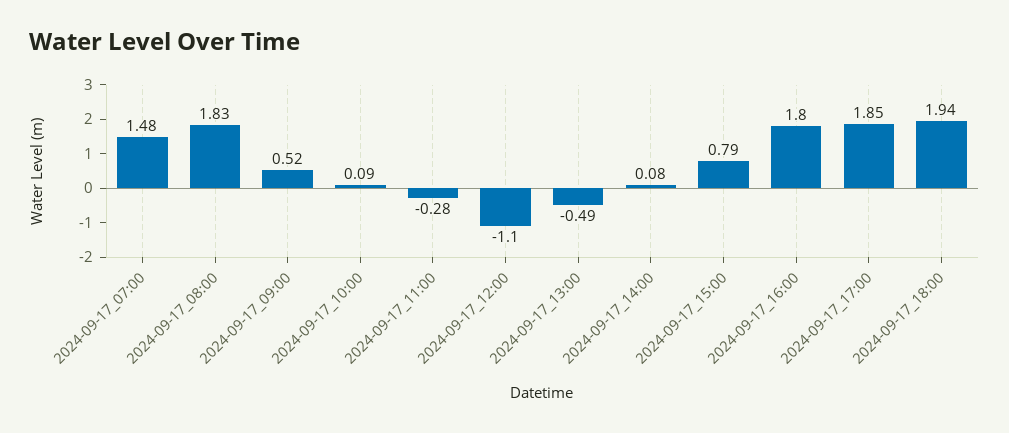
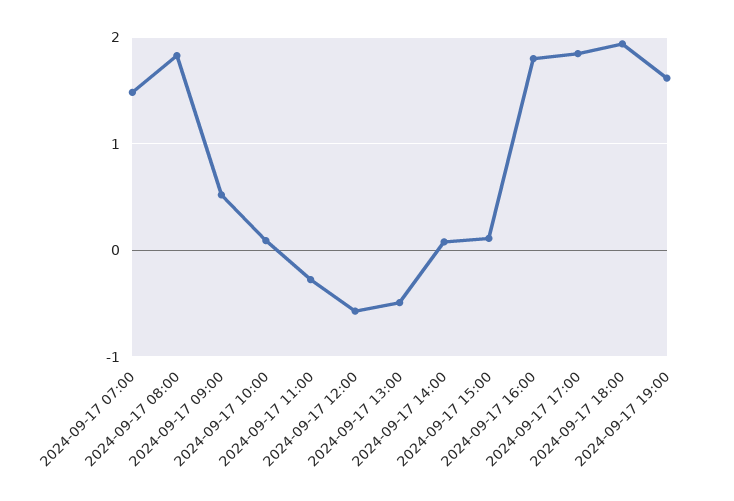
2024-09-17_12:00: -1.1 -> -0.6
2024-09-17_15:00: 0.79 -> 0.1
2024-09-17 19:00: none -> 1.6

